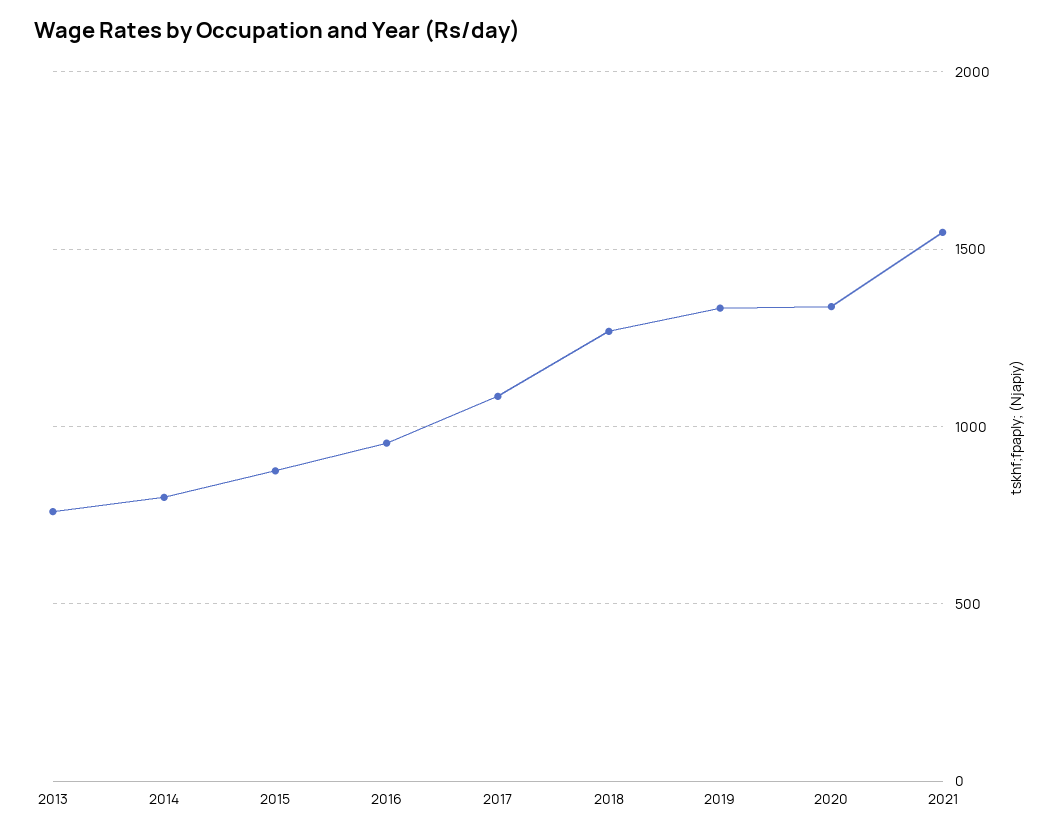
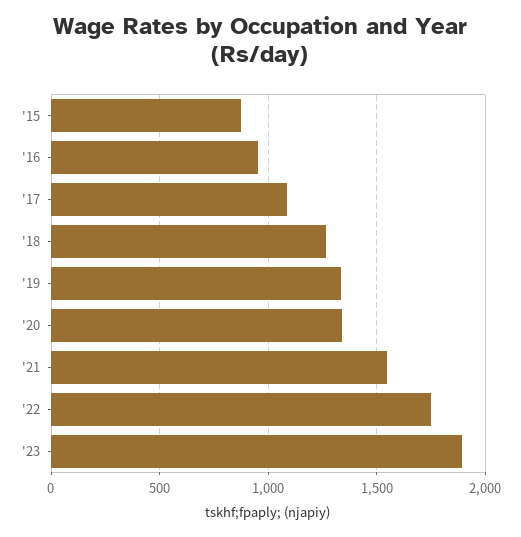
2013: 750 -> none
2014: 800 -> none
'22: none -> 1750
'23: none -> 1900

